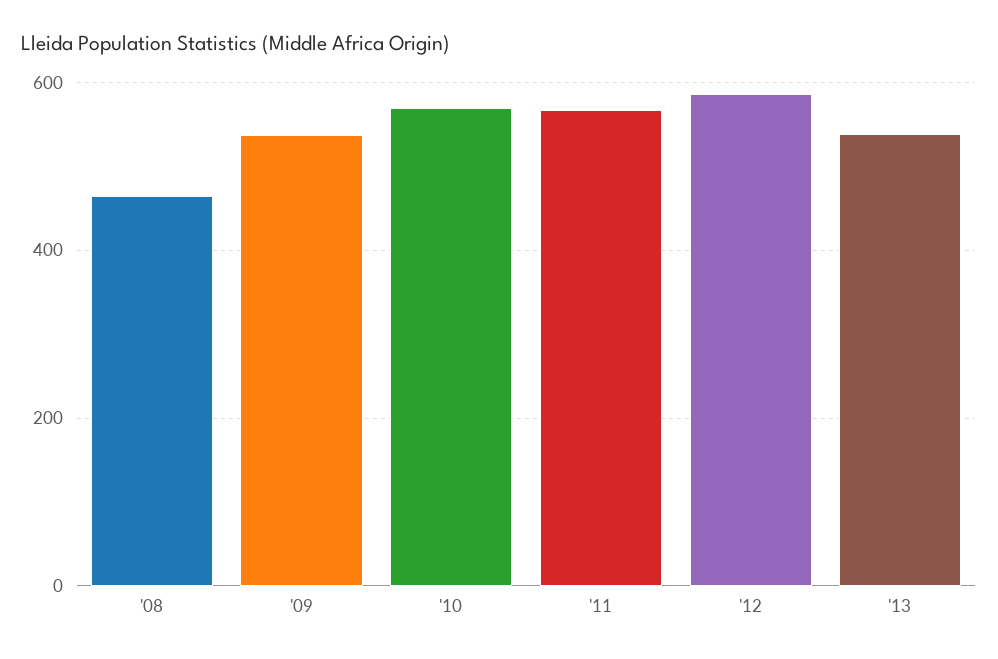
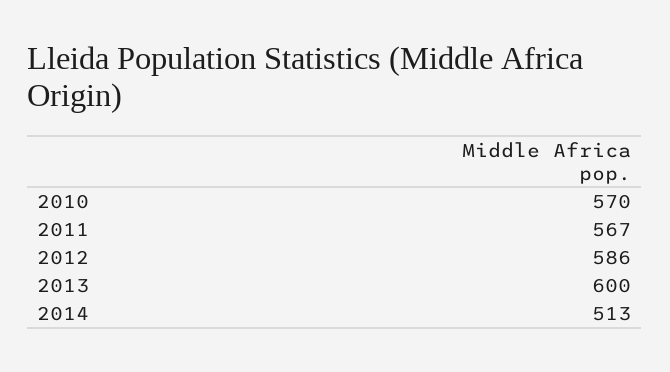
'08: 460 -> none
'09: 540 -> none
'13: 540 -> 600
2014: none -> 513

